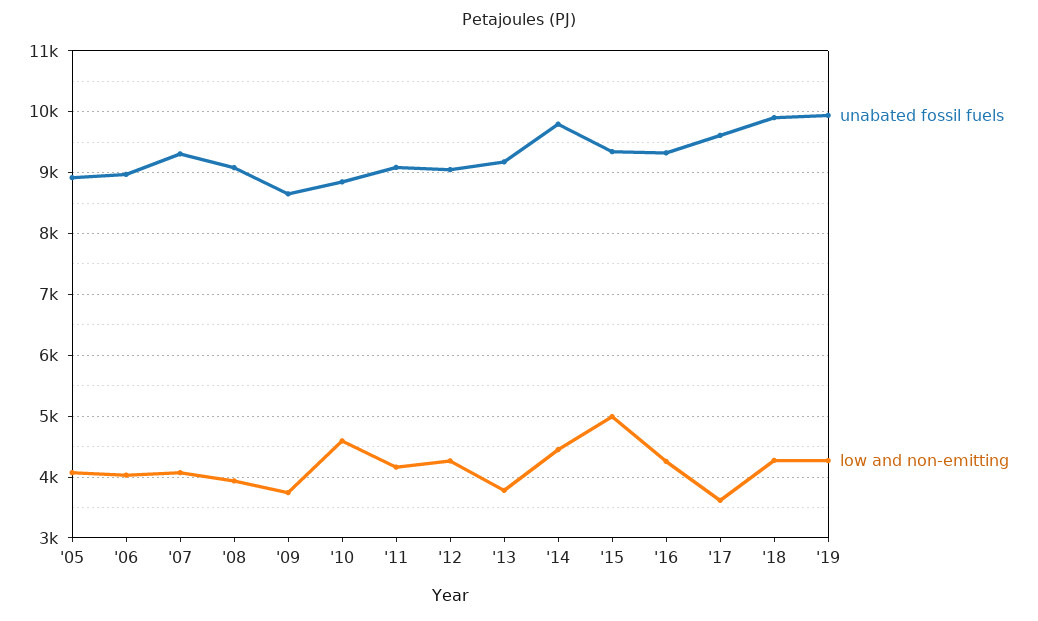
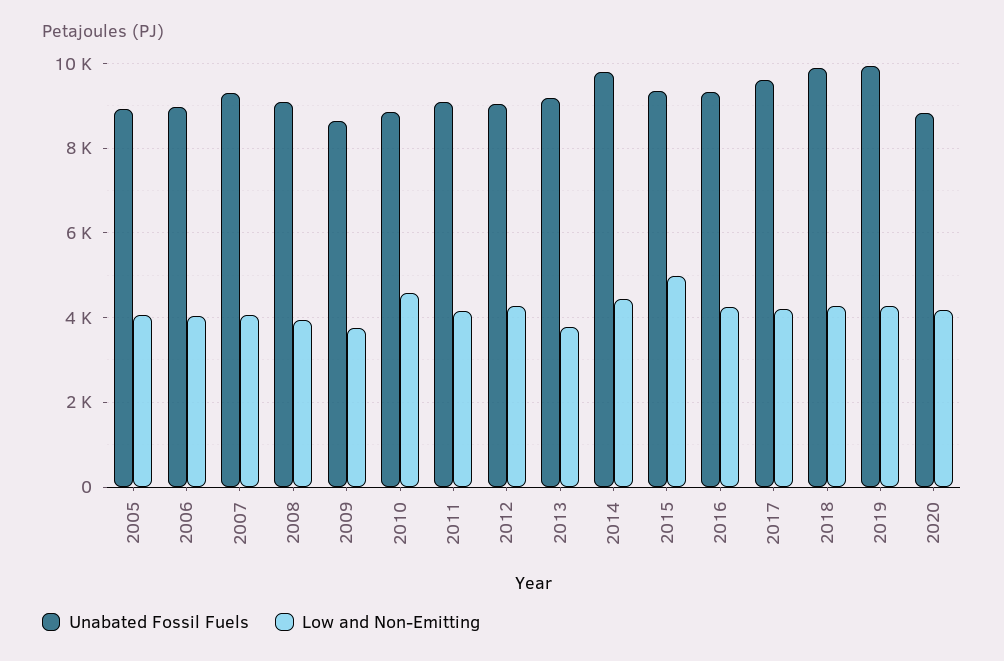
low and non-emitting, '17: 3600 -> 4200
unabated fossil fuels, 2020: none -> 8800
low and non-emitting, 2020: none -> 4200

